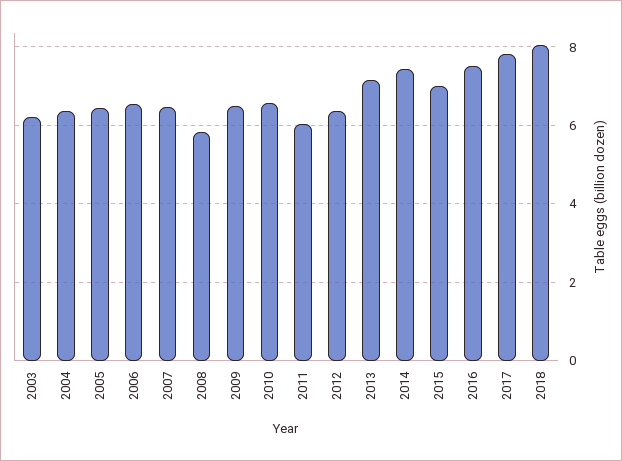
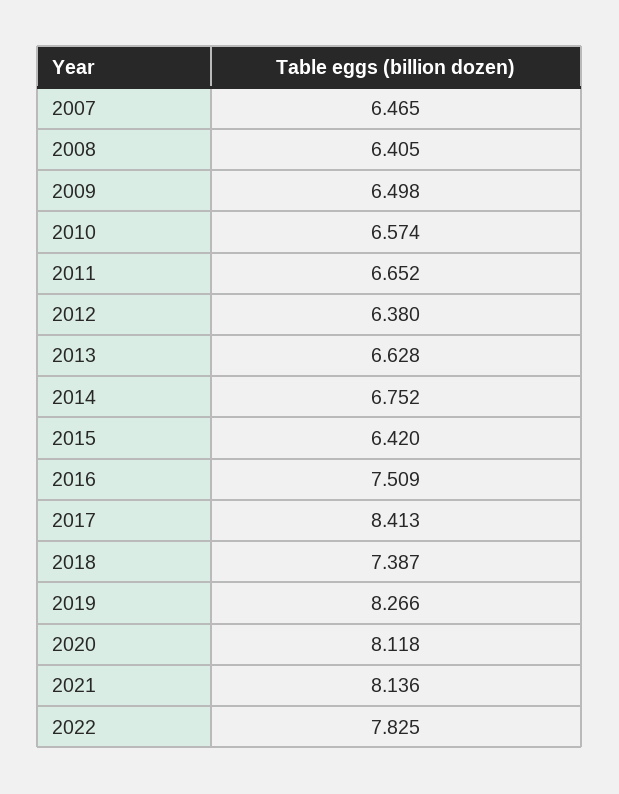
2003: 6.2 -> none
2004: 6.4 -> none
2005: 6.4 -> none
2006: 6.6 -> none
2008: 5.8 -> 6.405
2011: 6 -> 6.652
2013: 7.2 -> 6.628
2014: 7.4 -> 6.752
2015: 7 -> 6.42
2017: 7.8 -> 8.413
2018: 8 -> 7.387
2019: none -> 8.266
2020: none -> 8.118
2021: none -> 8.136
2022: none -> 7.825

